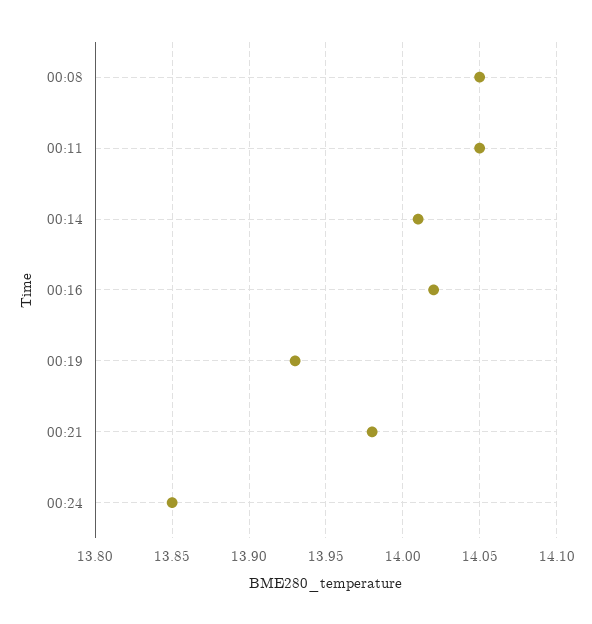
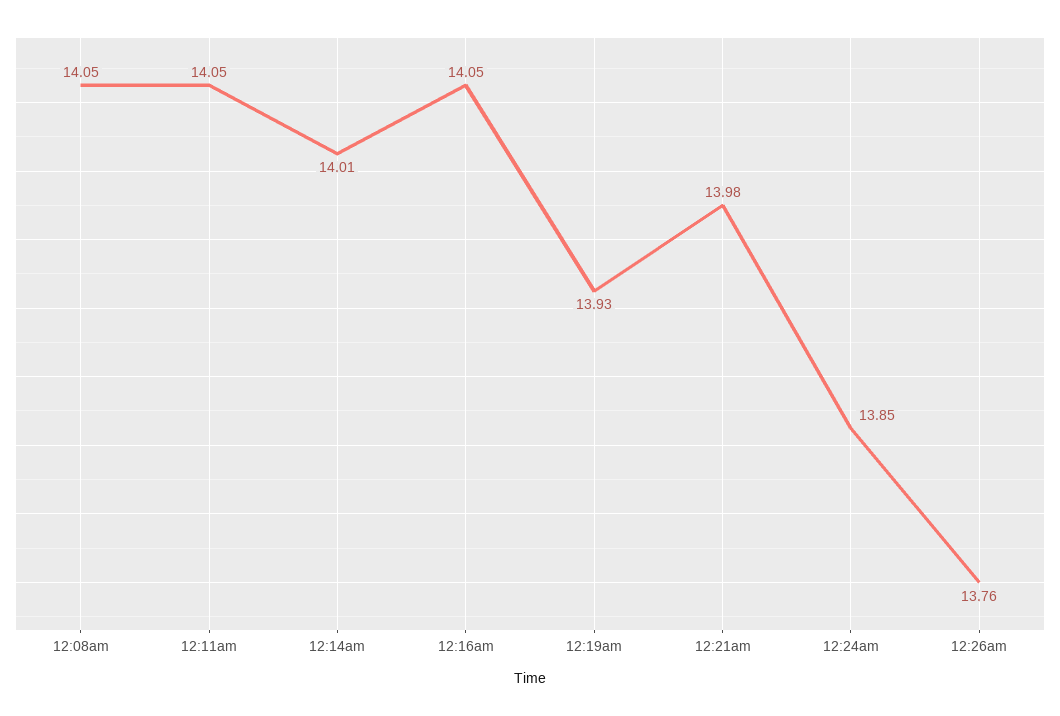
00:16: 14.02 -> 14.05
12:26am: none -> 13.76

